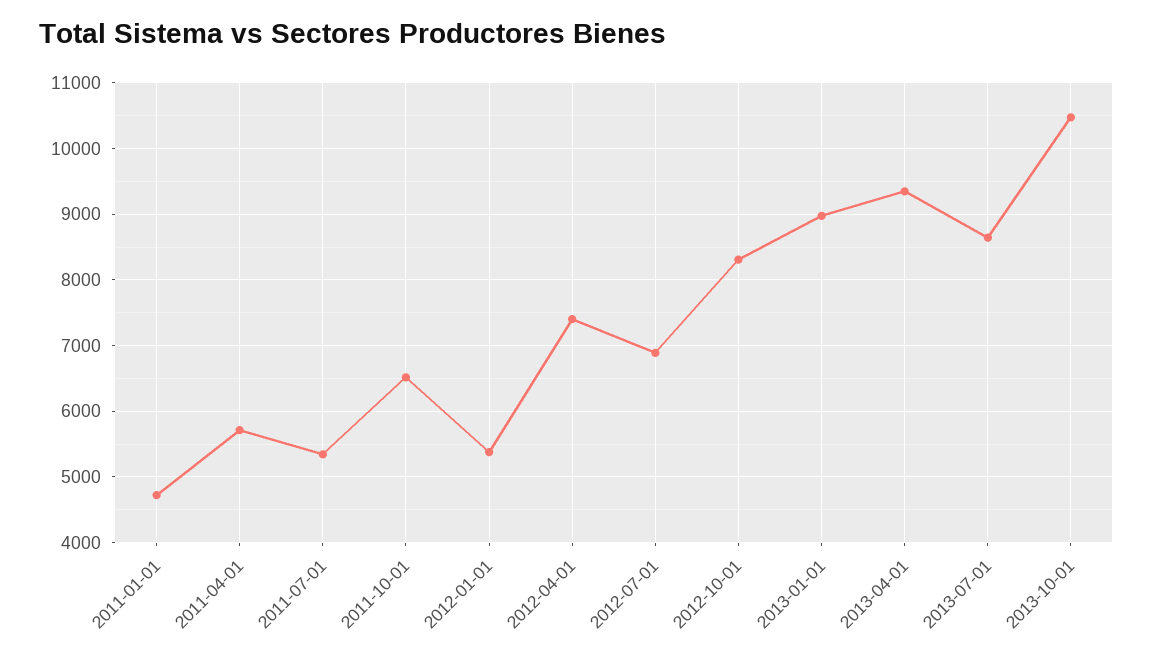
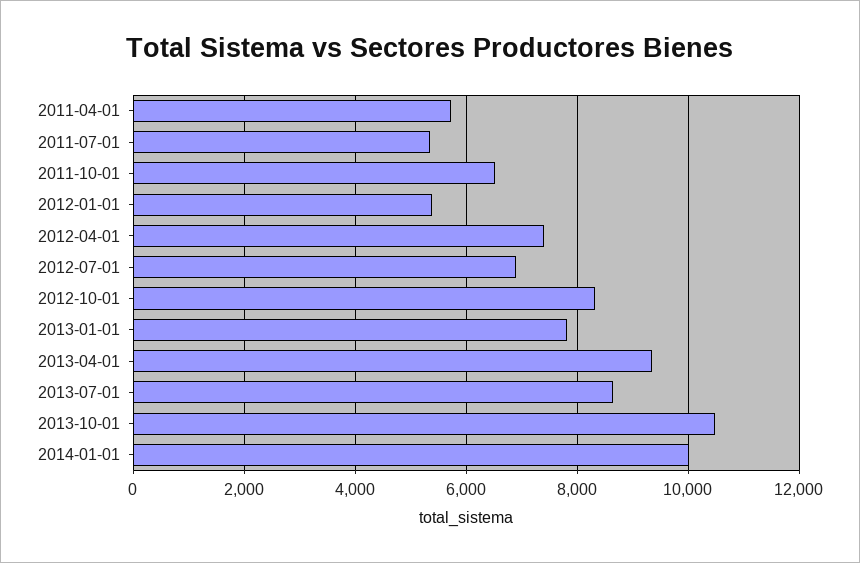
2011-01-01: 4700 -> none
2013-01-01: 9000 -> 7800
2014-01-01: none -> 10000

